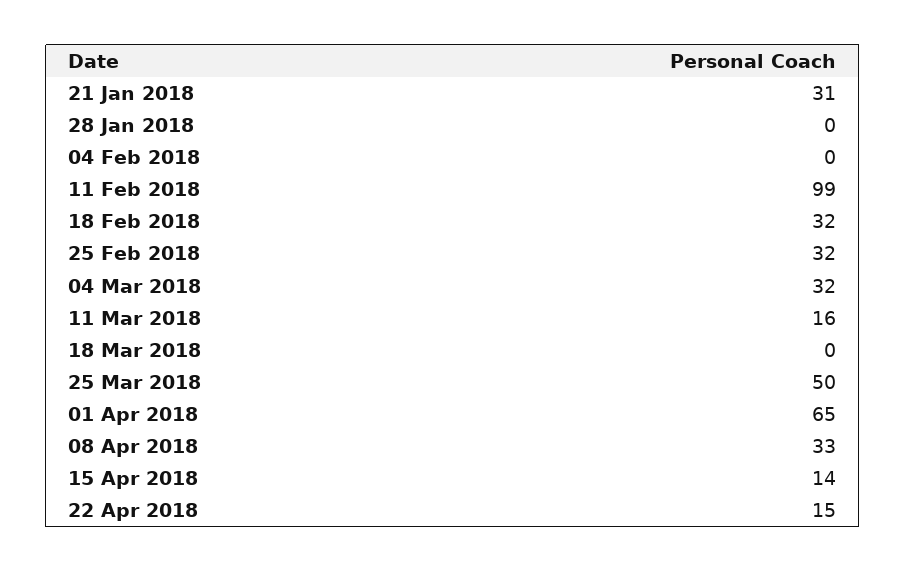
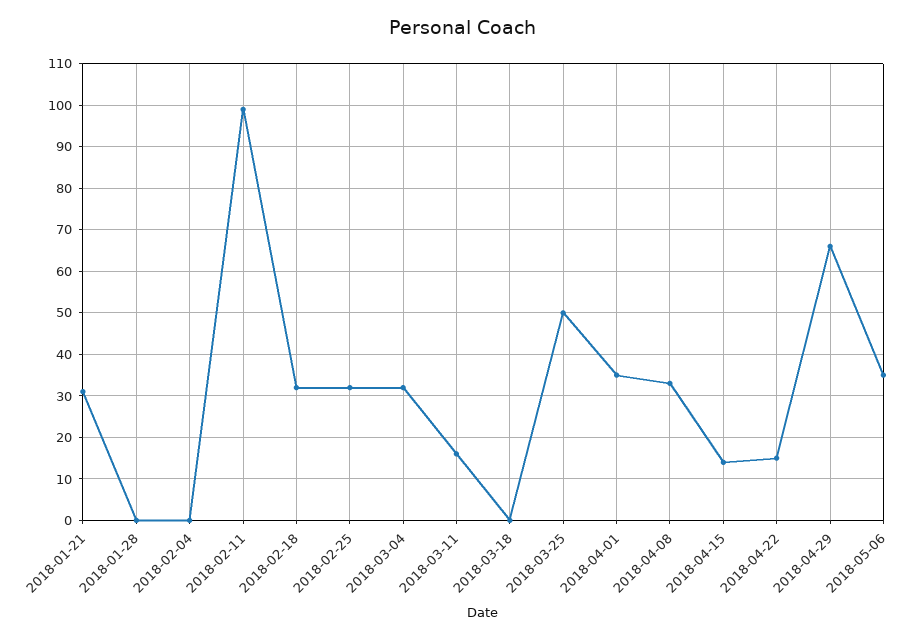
01 Apr 2018: 65 -> 35
2018-04-29: none -> 65
2018-05-06: none -> 35

